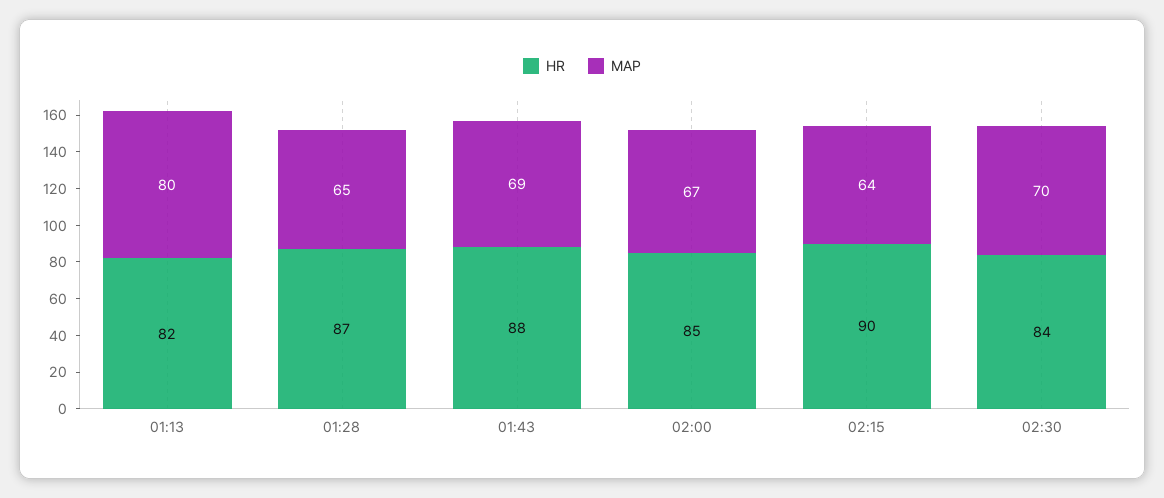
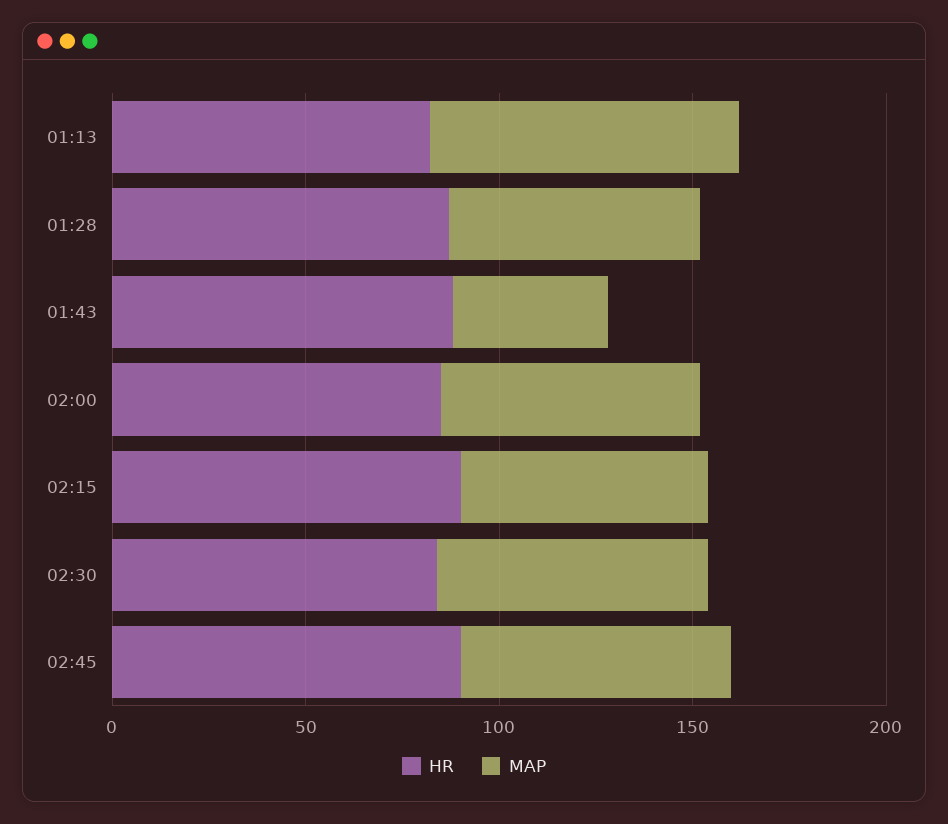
MAP, 01:43: 69 -> 40
HR, 02:45: none -> 90
MAP, 02:45: none -> 70

